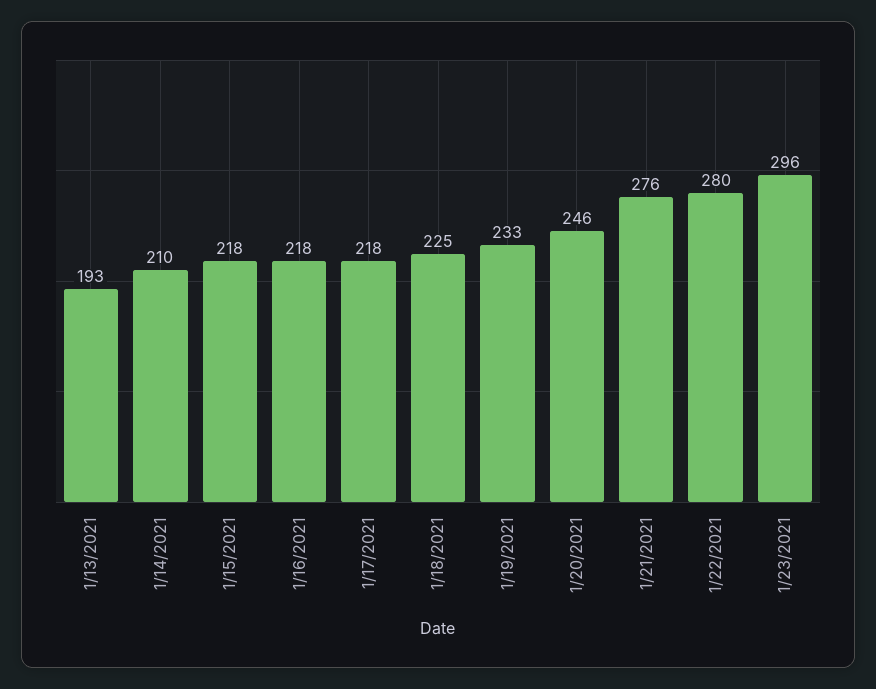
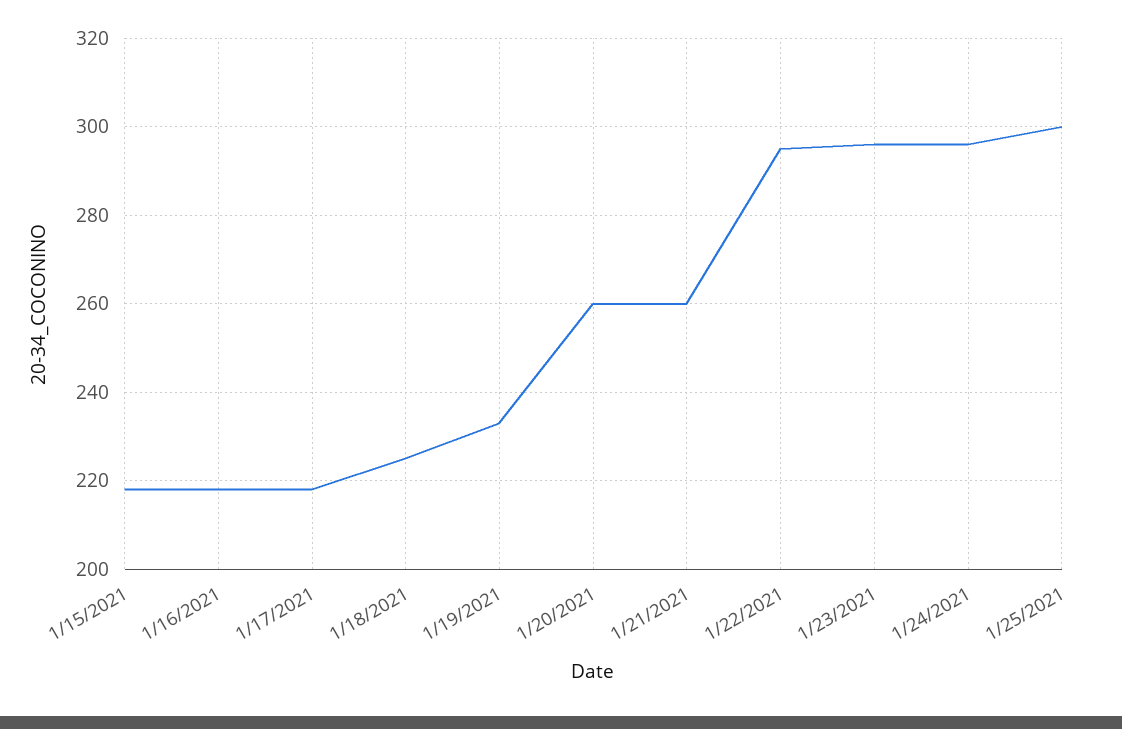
1/13/2021: 193 -> none
1/14/2021: 210 -> none
1/20/2021: 246 -> 260
1/21/2021: 276 -> 260
1/22/2021: 280 -> 295
1/24/2021: none -> 295
1/25/2021: none -> 300

